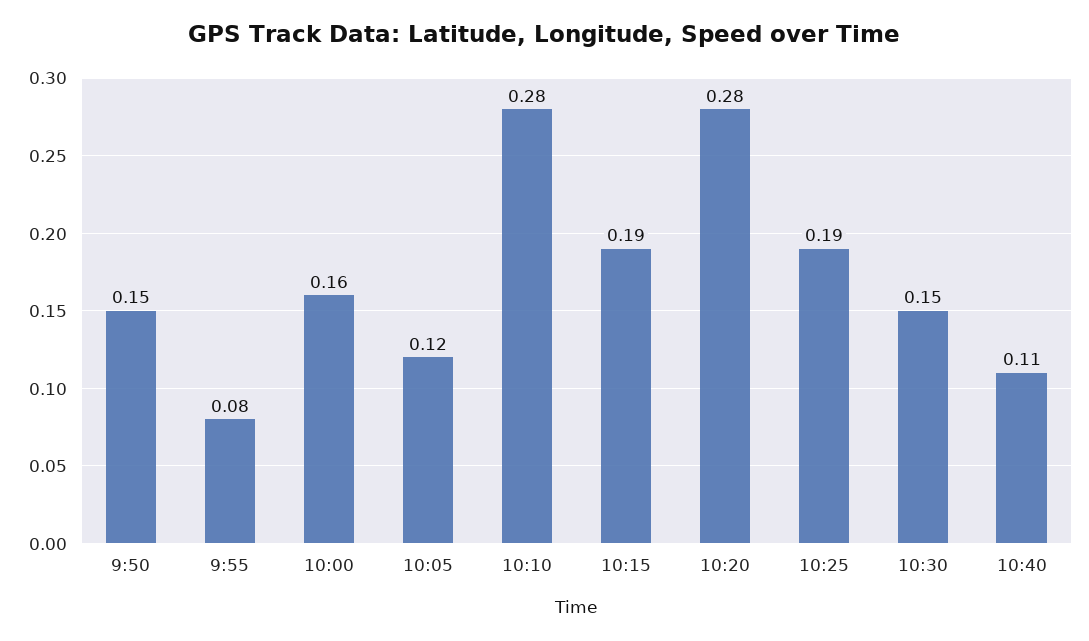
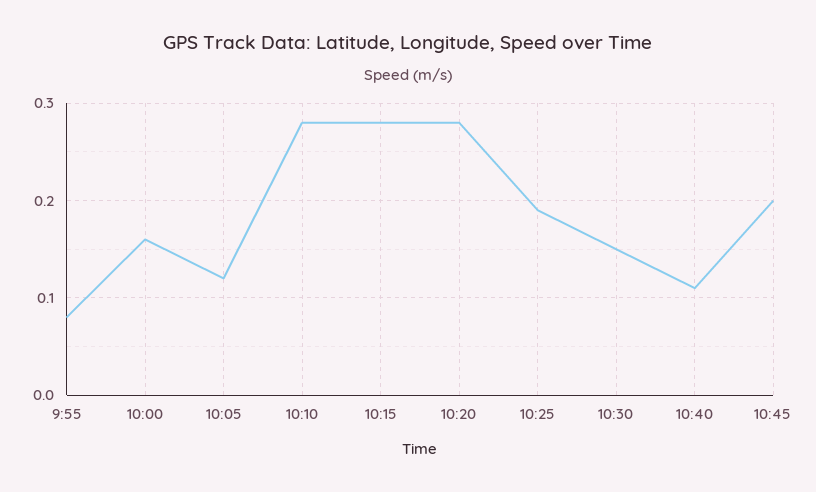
9:50: 0.15 -> none
10:15: 0.19 -> 0.28
10:45: none -> 0.2

